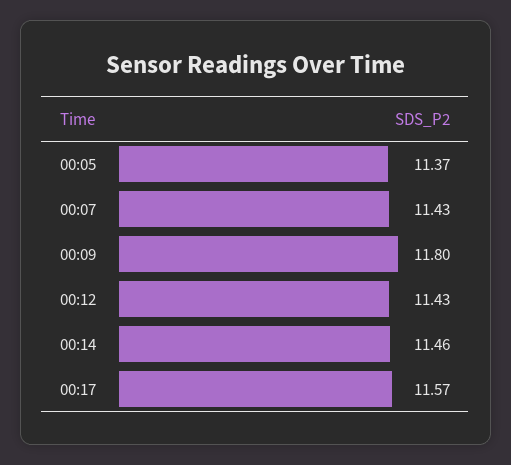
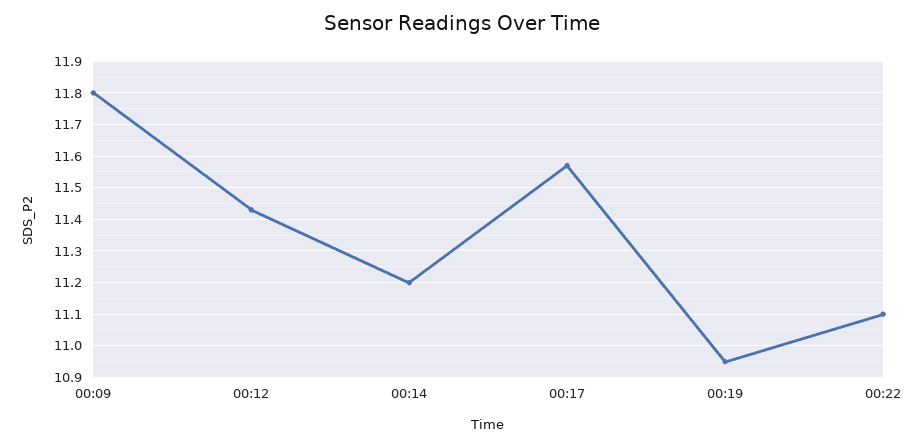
00:05: 11.37 -> none
00:07: 11.43 -> none
00:14: 11.46 -> 11.2
00:19: none -> 10.95
00:22: none -> 11.1

